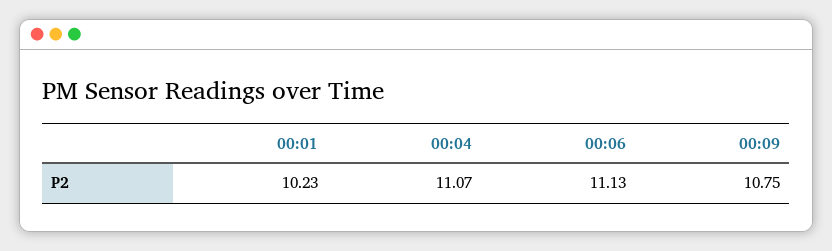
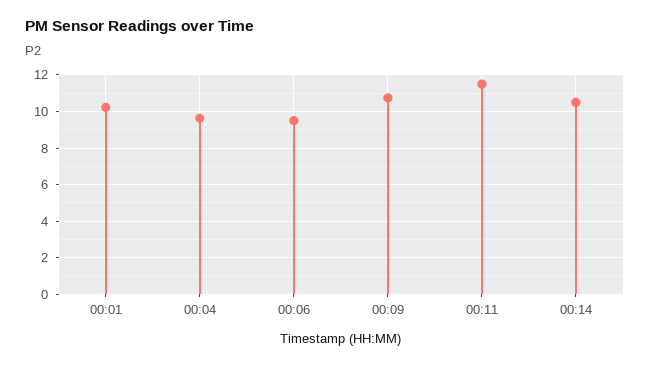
00:04: 11.07 -> 9.5
00:06: 11.13 -> 9.5
00:11: none -> 11.5
00:14: none -> 10.5

